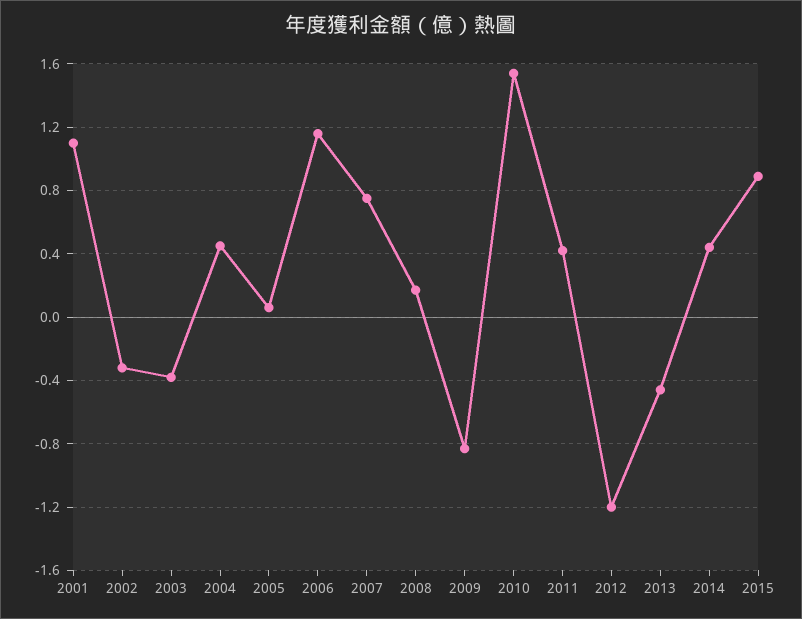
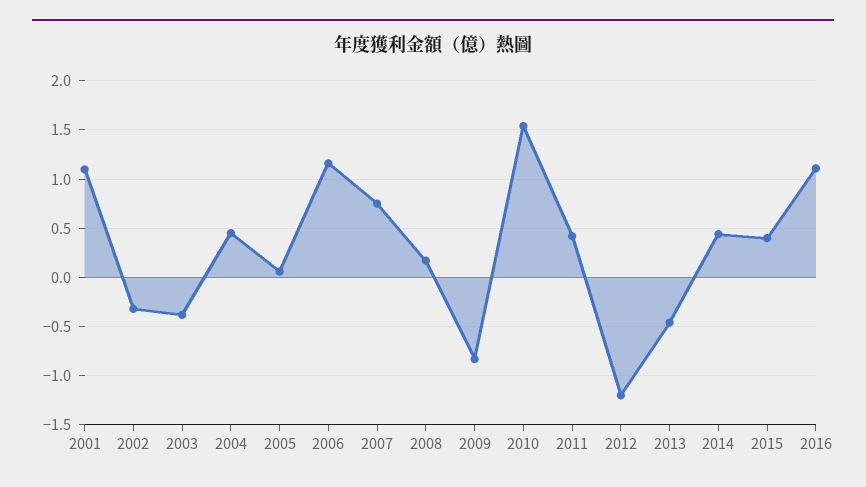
2015: 0.9 -> 0.4
2016: none -> 1.1

